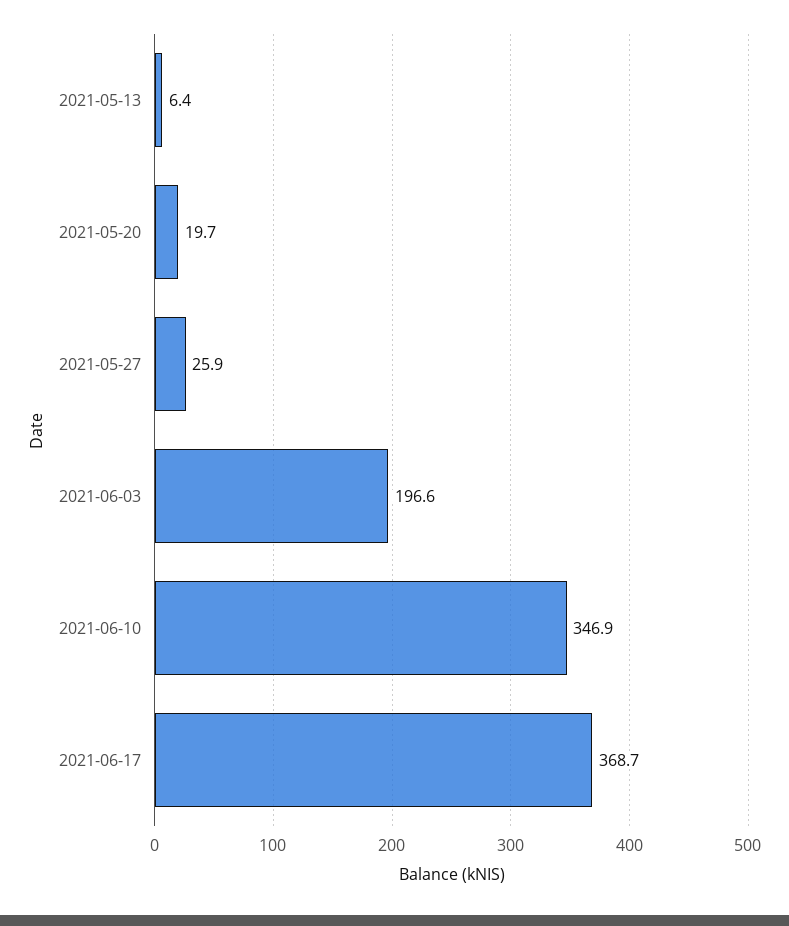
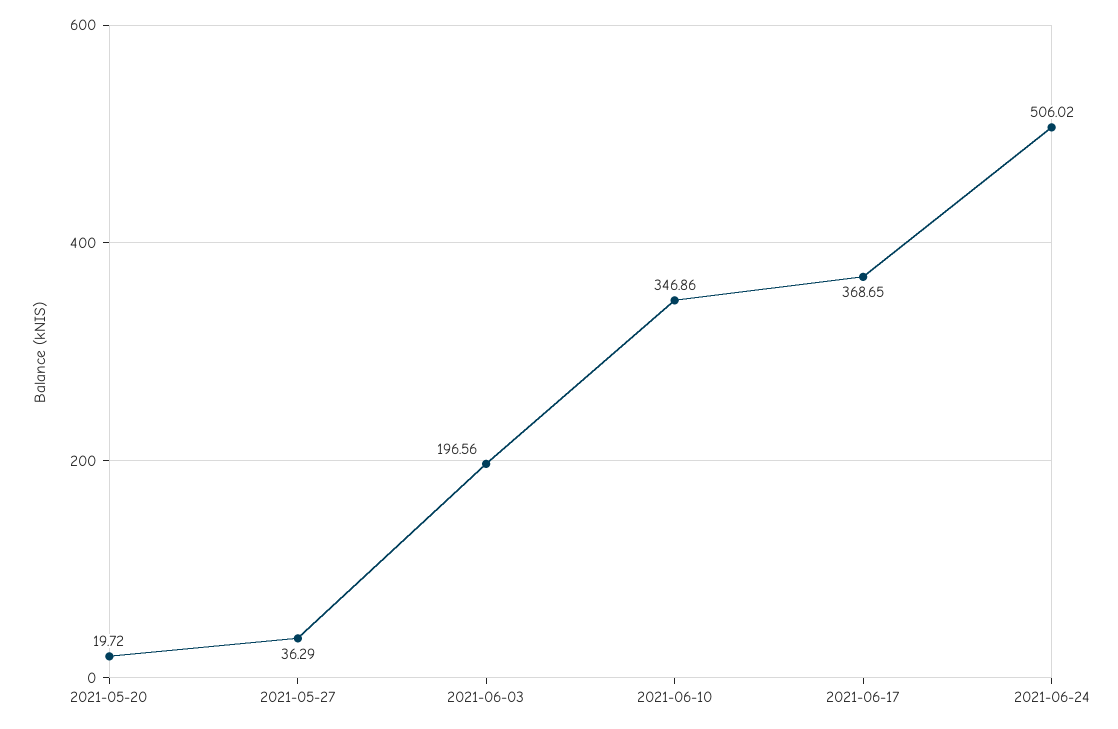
2021-05-13: 6.4 -> none
2021-05-27: 25.9 -> 36.29
2021-06-24: none -> 506.02

